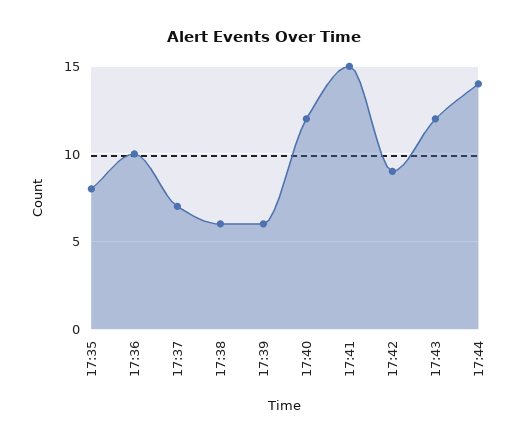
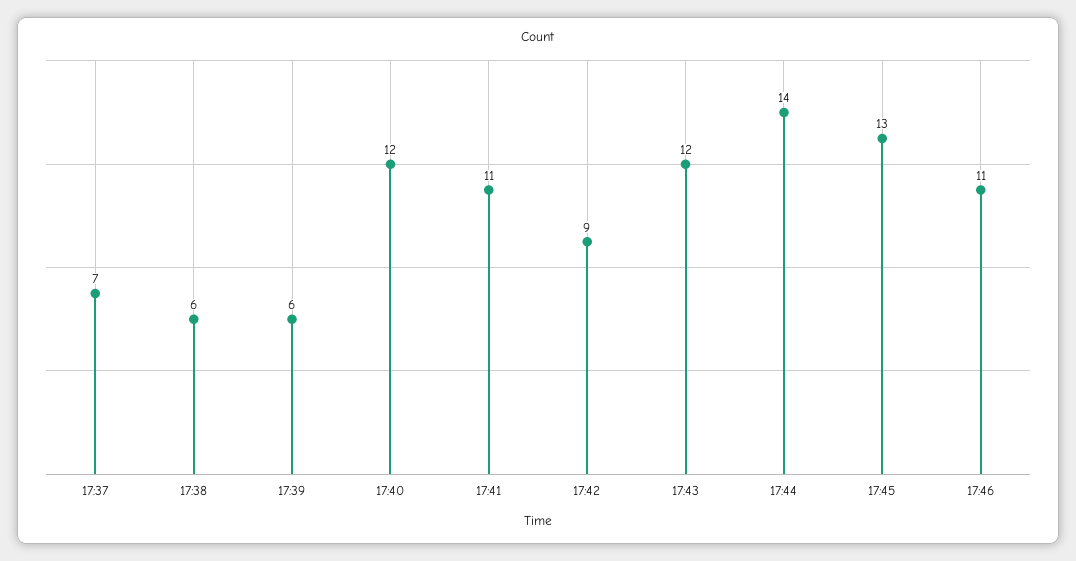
17:35: 8 -> none
17:36: 10 -> none
17:41: 15 -> 11
17:45: none -> 13
17:46: none -> 11

